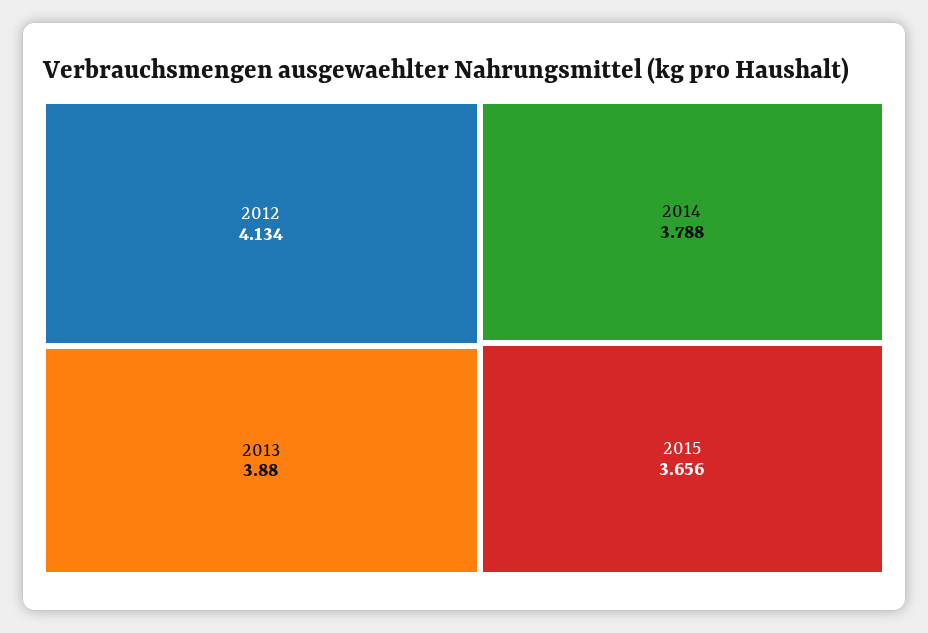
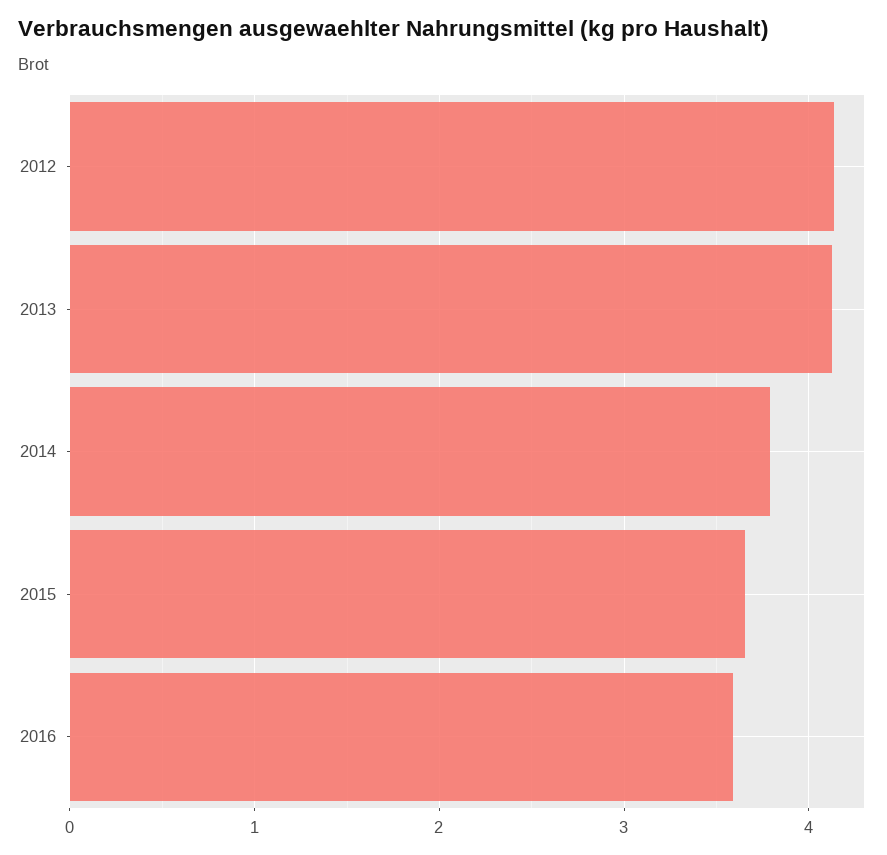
2013: 3.88 -> 4.1
2016: none -> 3.6

